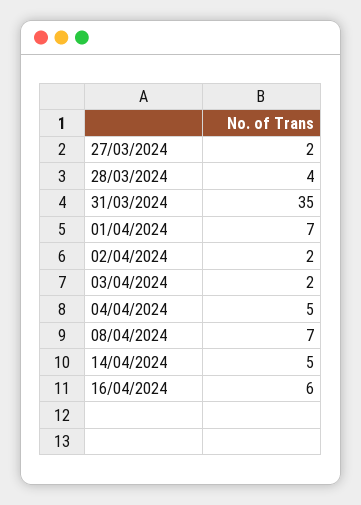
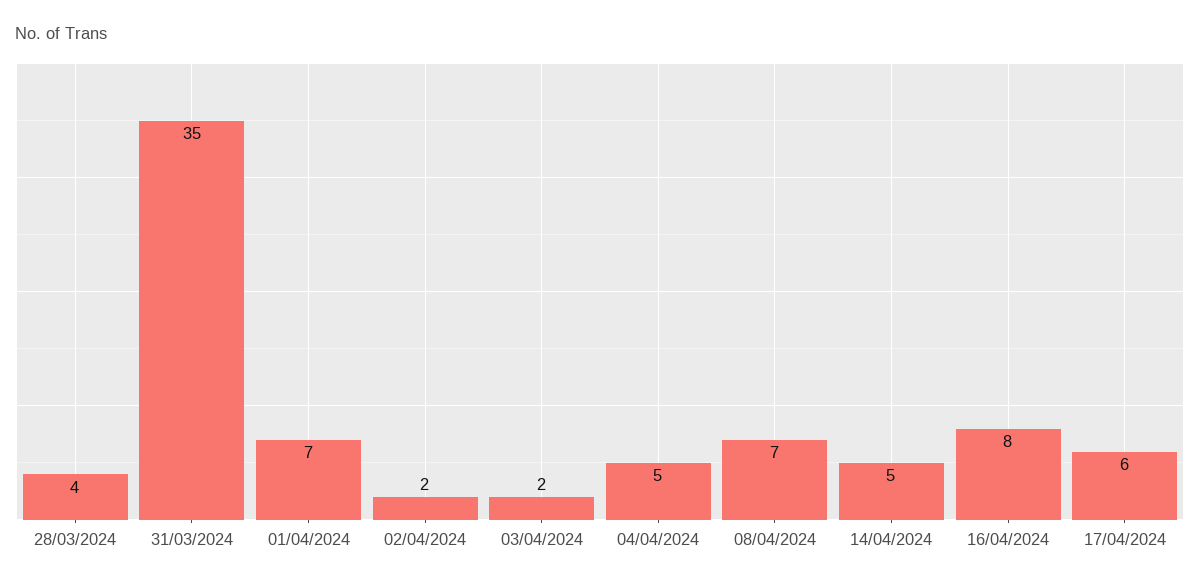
27/03/2024: 2 -> none
16/04/2024: 6 -> 8
17/04/2024: none -> 6

